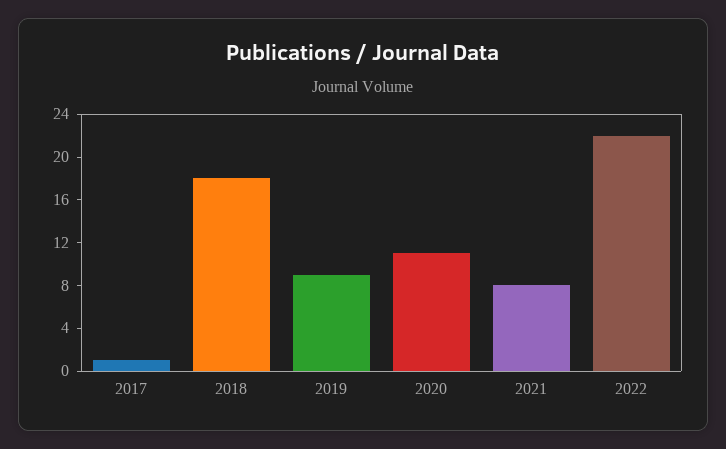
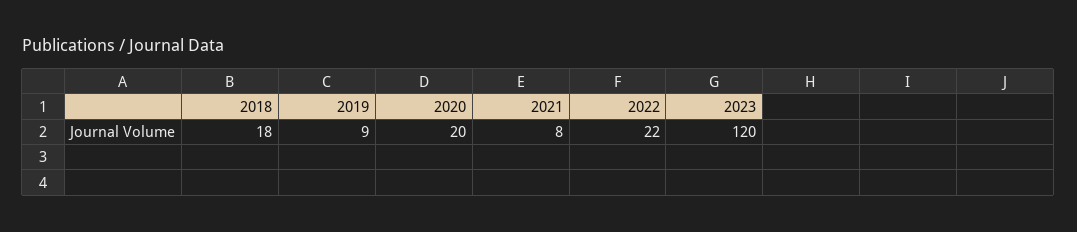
2017: 1 -> none
2020: 11 -> 20
2023: none -> 120

